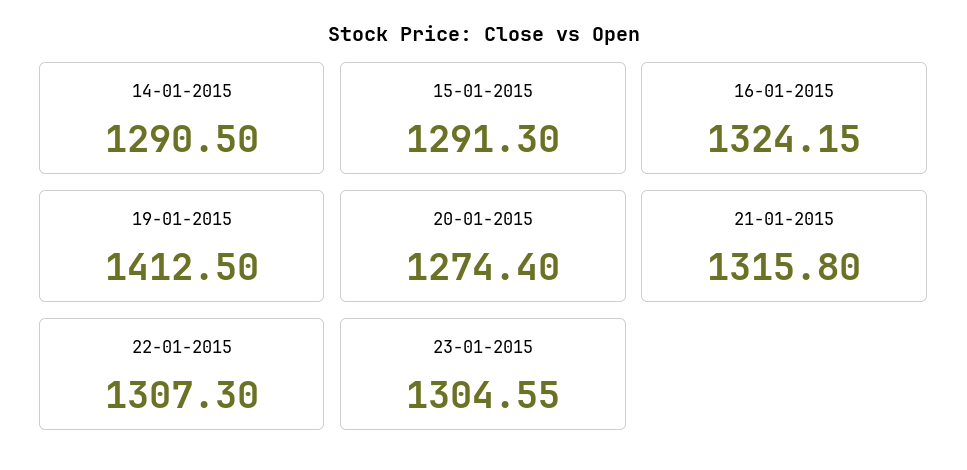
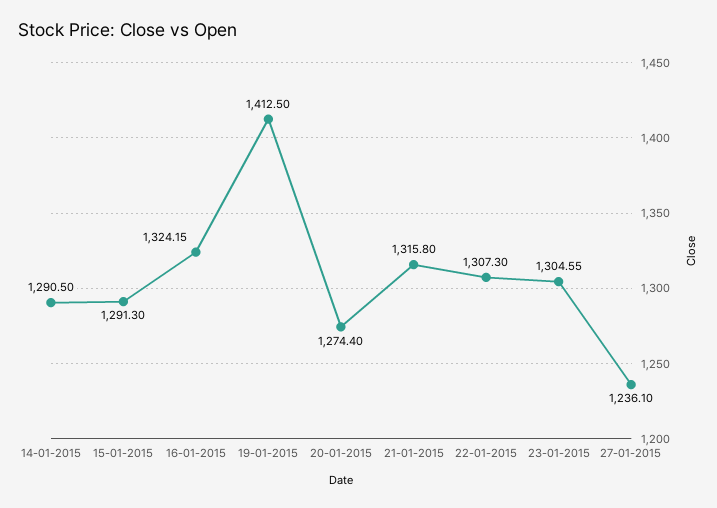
27-01-2015: none -> 1236.1

